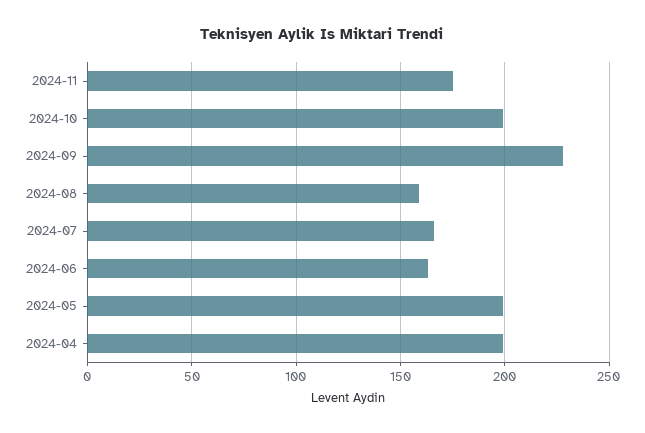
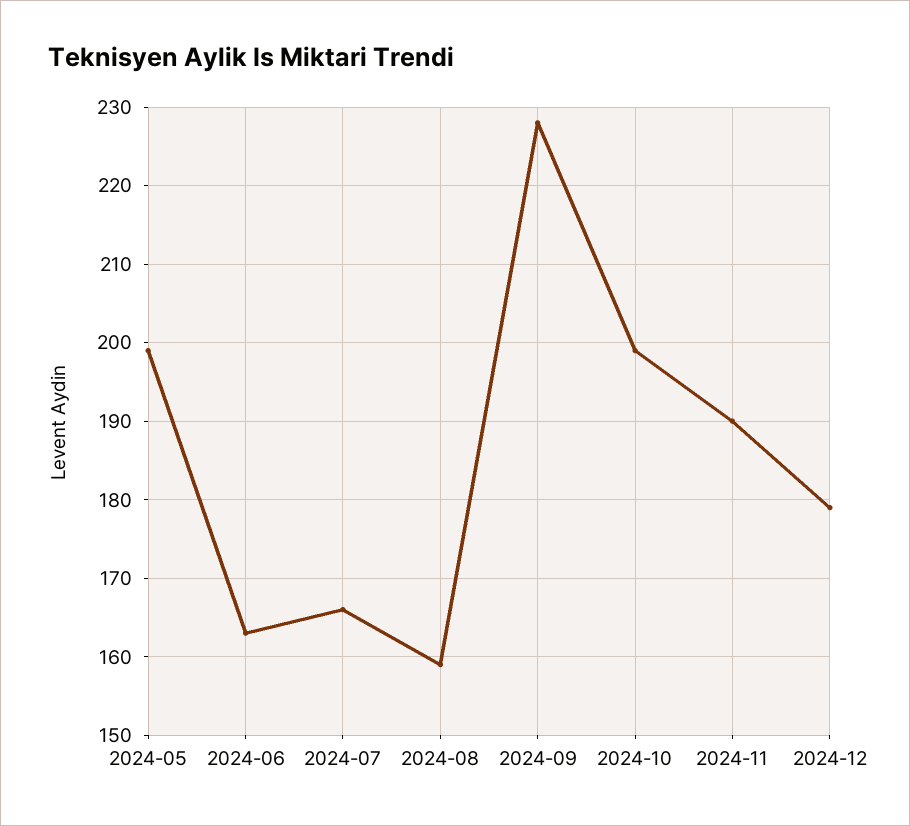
2024-11: 175 -> 190
2024-04: 200 -> none
2024-12: none -> 179

